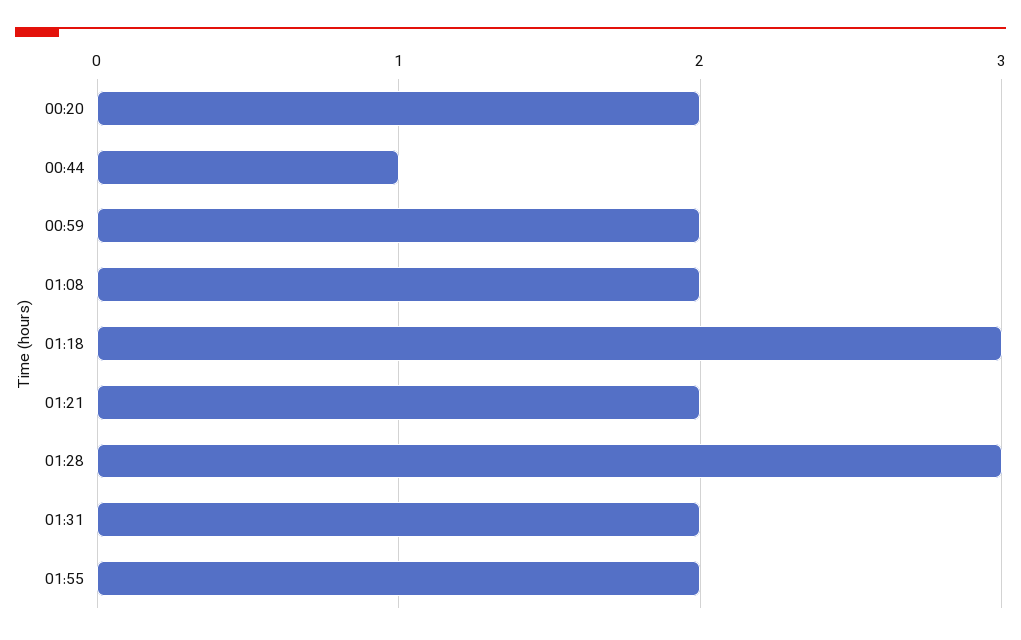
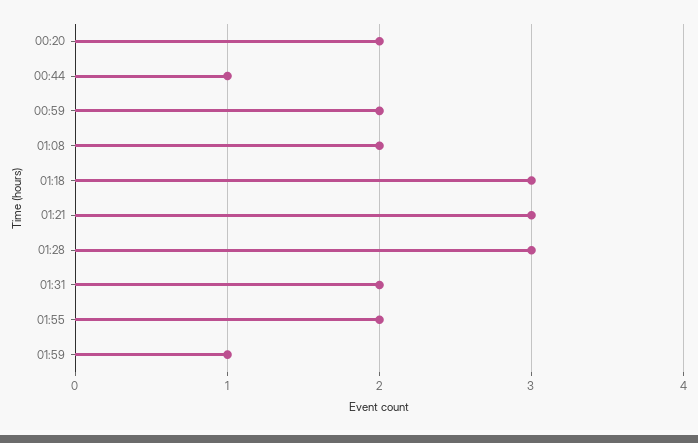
01:21: 2 -> 3
01:59: none -> 1

